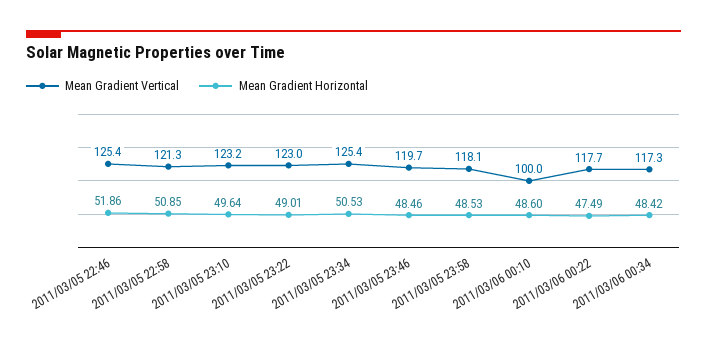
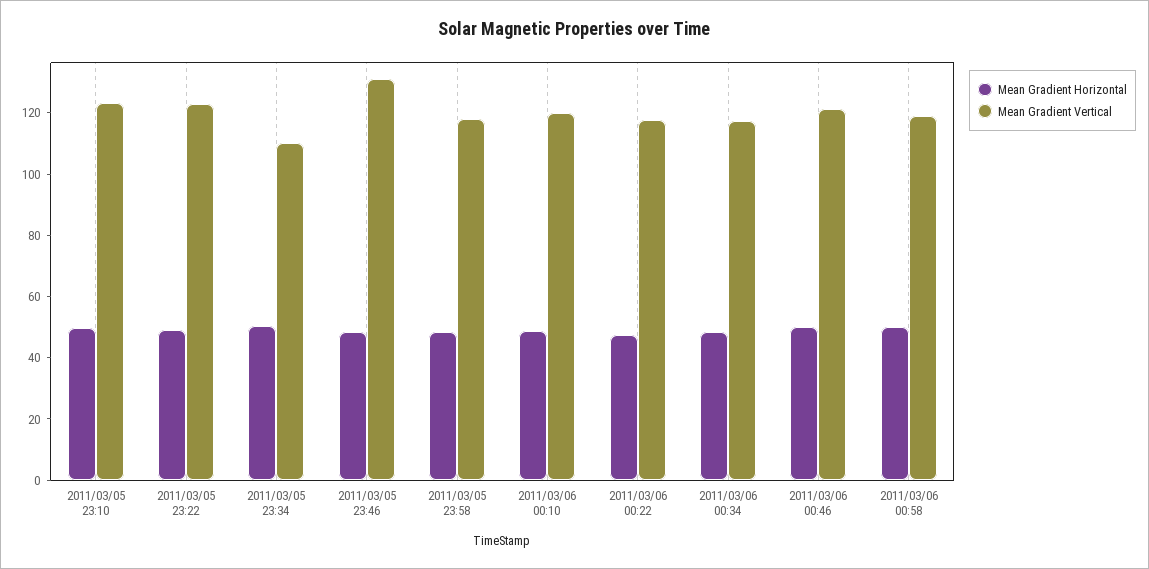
Mean Gradient Vertical, 2011/03/05 22:46: 125.4 -> none
Mean Gradient Horizontal, 2011/03/05 22:46: 51.86 -> none
Mean Gradient Vertical, 2011/03/05 22:58: 121.3 -> none
Mean Gradient Horizontal, 2011/03/05 22:58: 50.85 -> none
Mean Gradient Vertical, 2011/03/05 23:34: 125.4 -> 110
Mean Gradient Vertical, 2011/03/05 23:46: 119.7 -> 130
Mean Gradient Vertical, 2011/03/06 00:10: 100 -> 120
Mean Gradient Horizontal, 2011/03/06 00:46: none -> 50
Mean Gradient Vertical, 2011/03/06 00:46: none -> 120
Mean Gradient Horizontal, 2011/03/06 00:58: none -> 50
Mean Gradient Vertical, 2011/03/06 00:58: none -> 120

